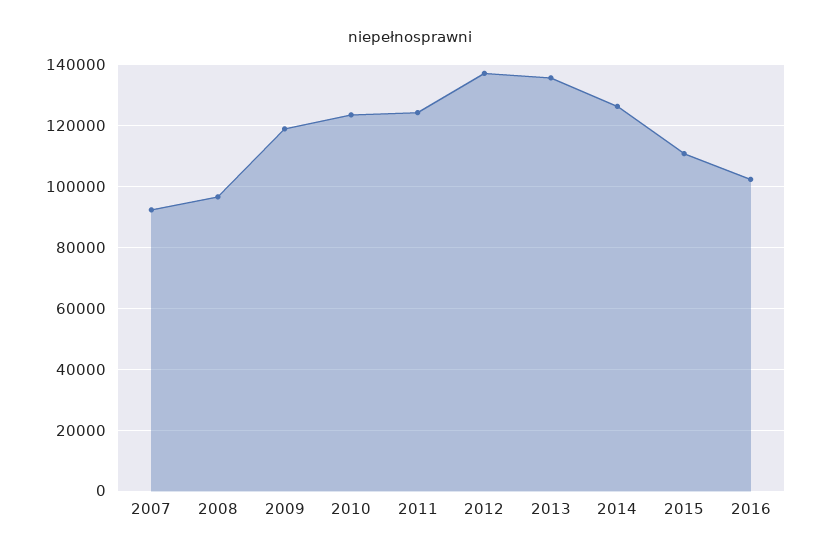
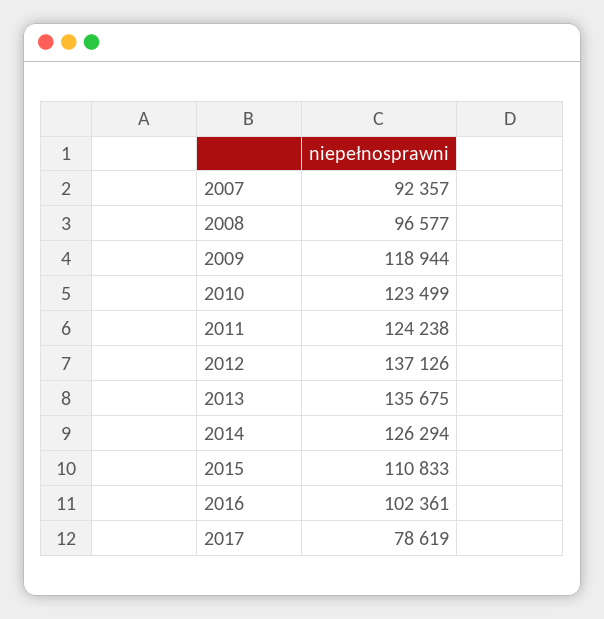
2017: none -> 78619

